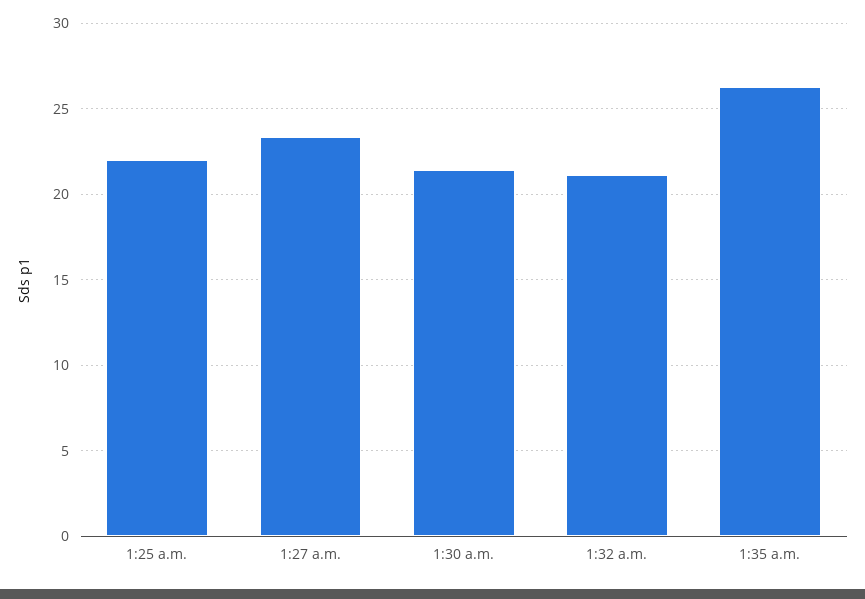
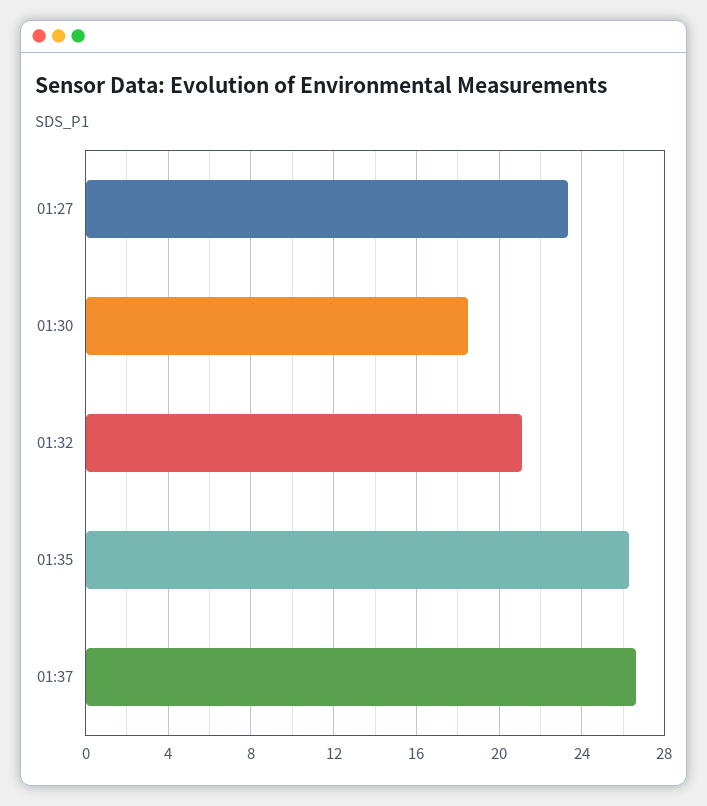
1:25 a.m.: 22 -> none
1:30 a.m.: 21.5 -> 18.5
01:37: none -> 26.5

